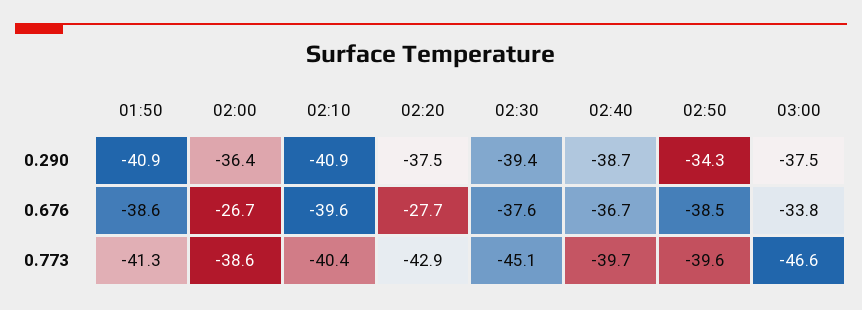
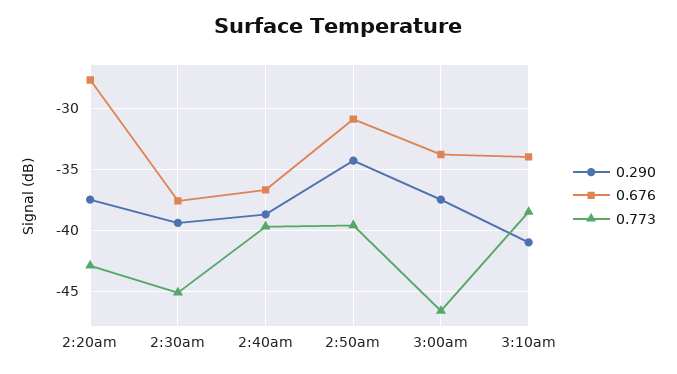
0.290, 01:50: -40.9 -> none
0.290, 02:00: -36.4 -> none
0.290, 02:10: -40.9 -> none
0.676, 01:50: -38.6 -> none
0.676, 02:00: -26.7 -> none
0.676, 02:10: -39.6 -> none
0.676, 02:50: -38.5 -> -31
0.773, 01:50: -41.3 -> none
0.773, 02:00: -38.6 -> none
0.773, 02:10: -40.4 -> none
0.290, 3:10am: none -> -41
0.676, 3:10am: none -> -34
0.773, 3:10am: none -> -38.5

